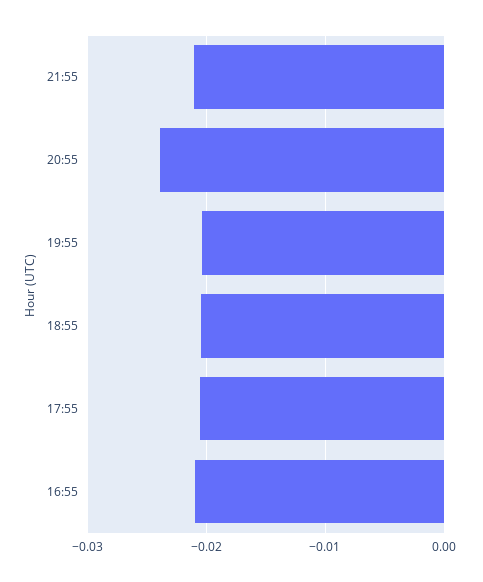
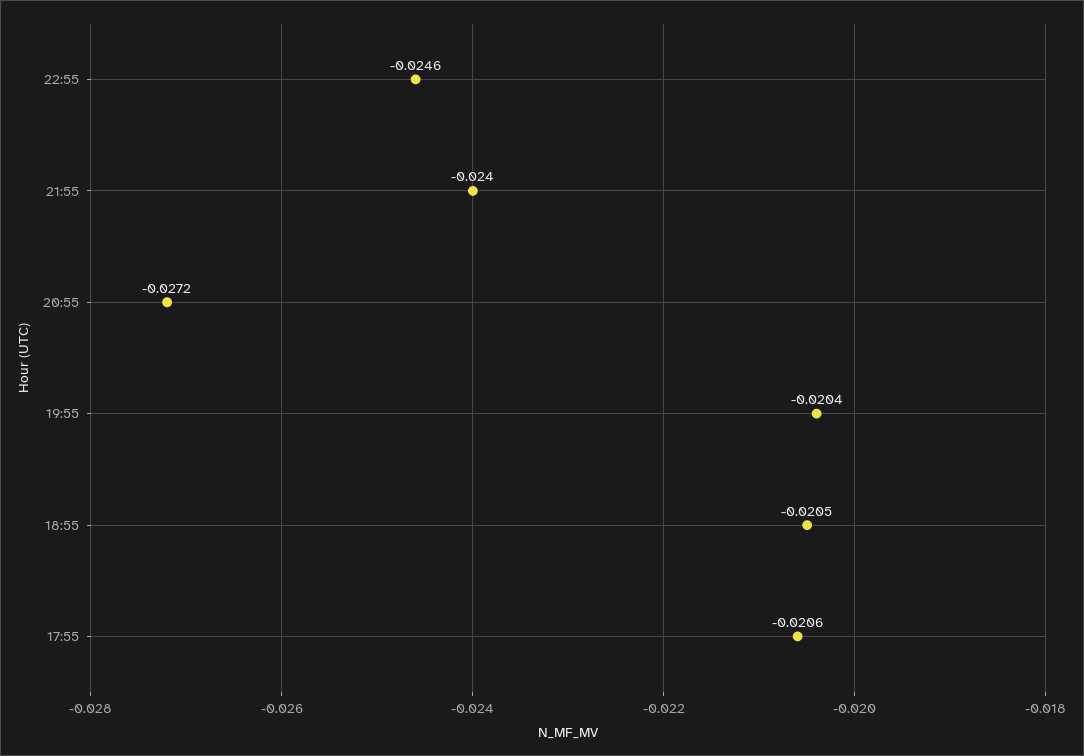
21:55: -0.021 -> -0.024
20:55: -0.024 -> -0.0272
16:55: -0.021 -> none
22:55: none -> -0.0246

